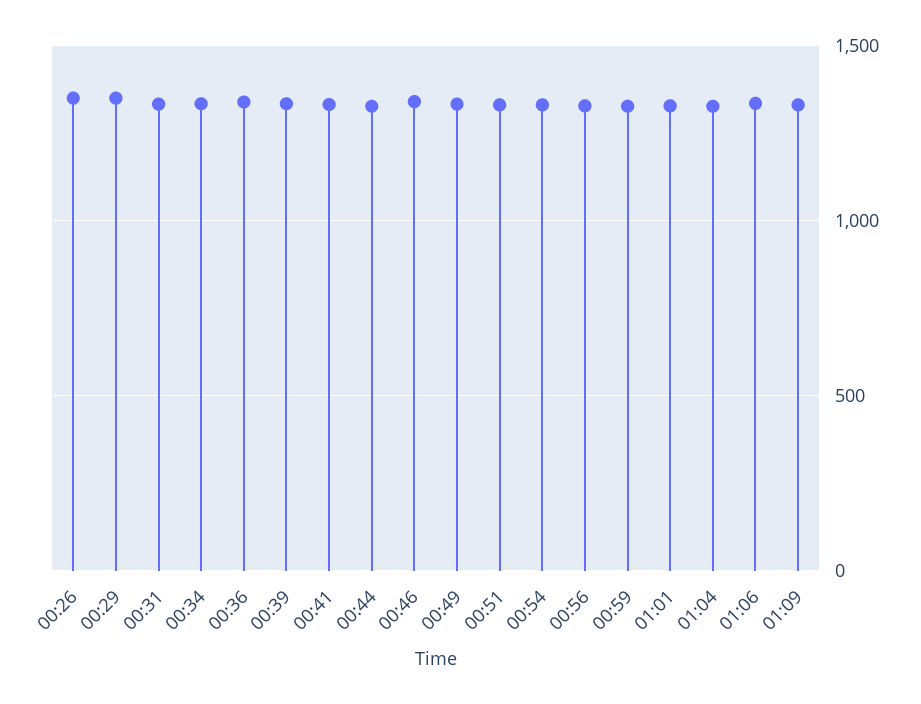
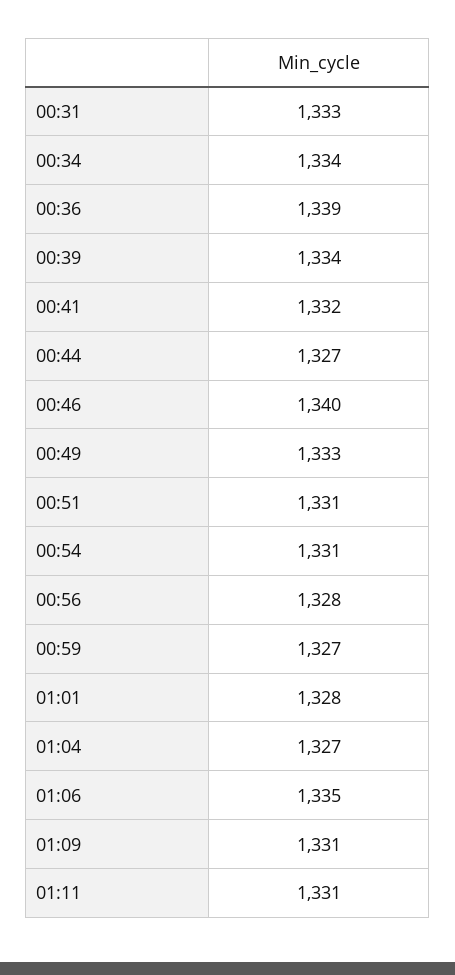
00:26: 1350 -> none
00:29: 1350 -> none
01:11: none -> 1331

